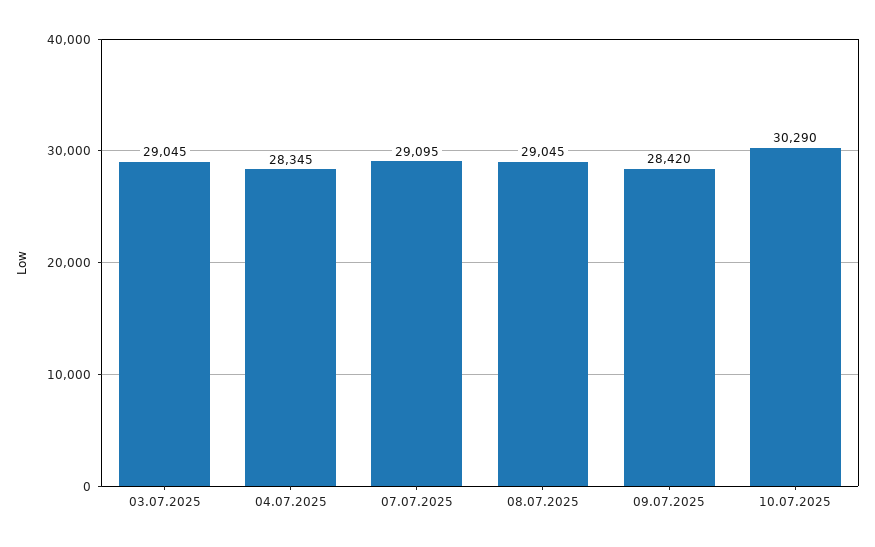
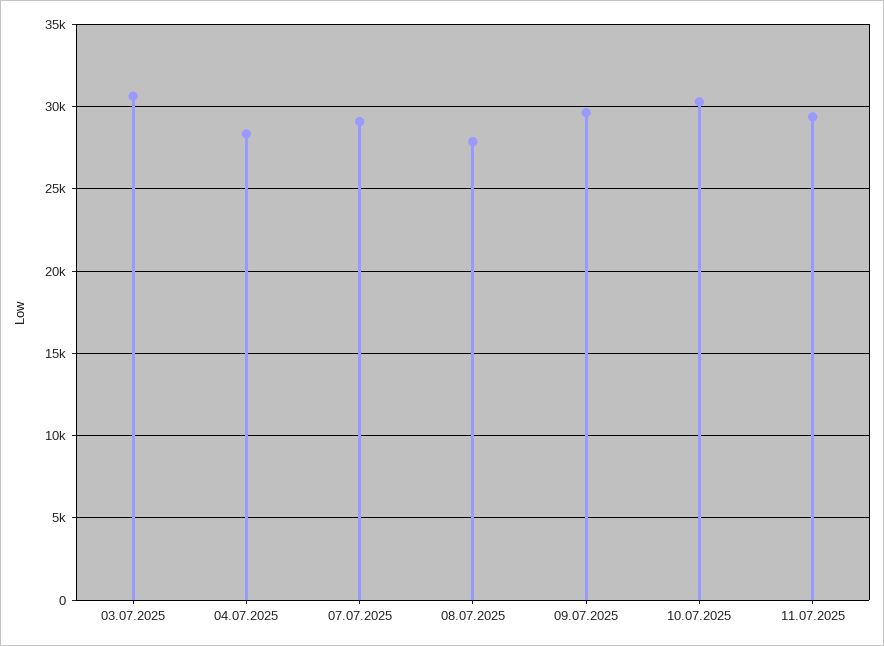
03.07.2025: 29045 -> 30500
08.07.2025: 29045 -> 28000
09.07.2025: 28420 -> 29500
11.07.2025: none -> 29500

